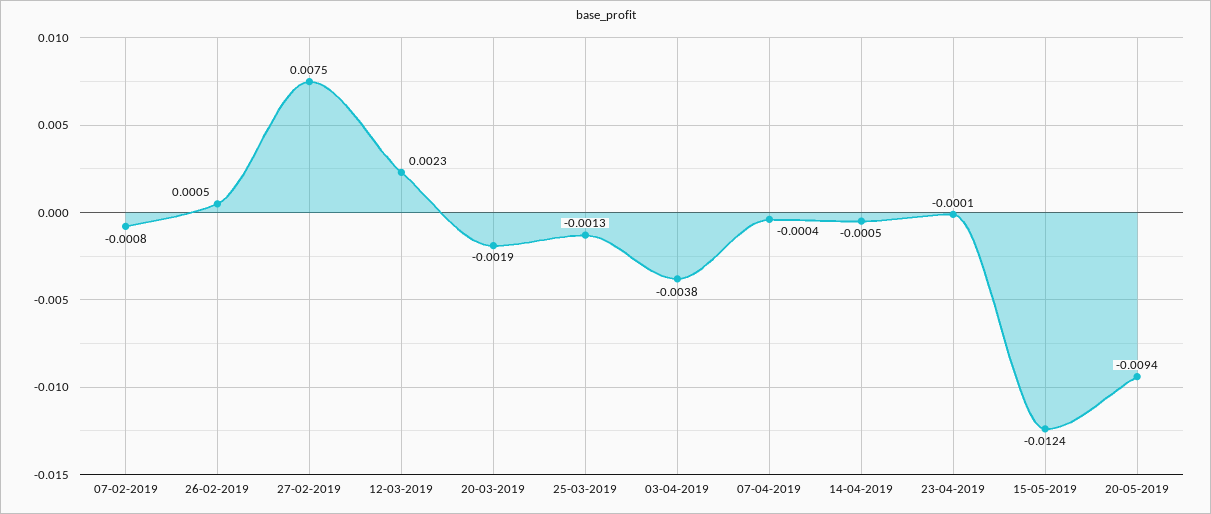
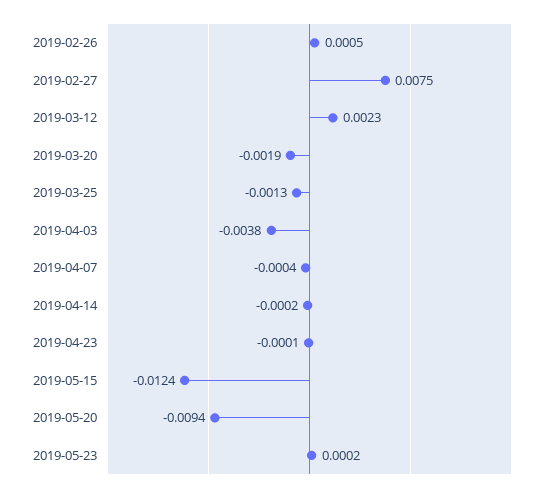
07-02-2019: -0.0008 -> none
14-04-2019: -0.0005 -> -0.0002
2019-05-23: none -> 0.0002

